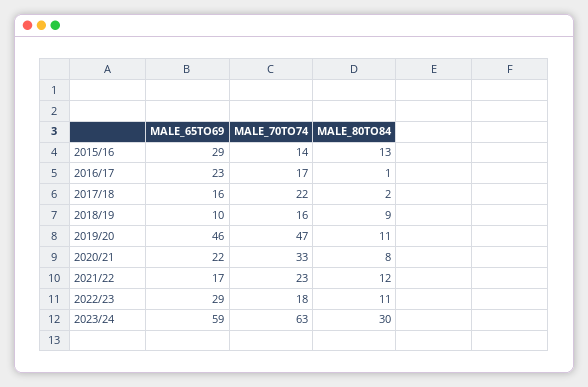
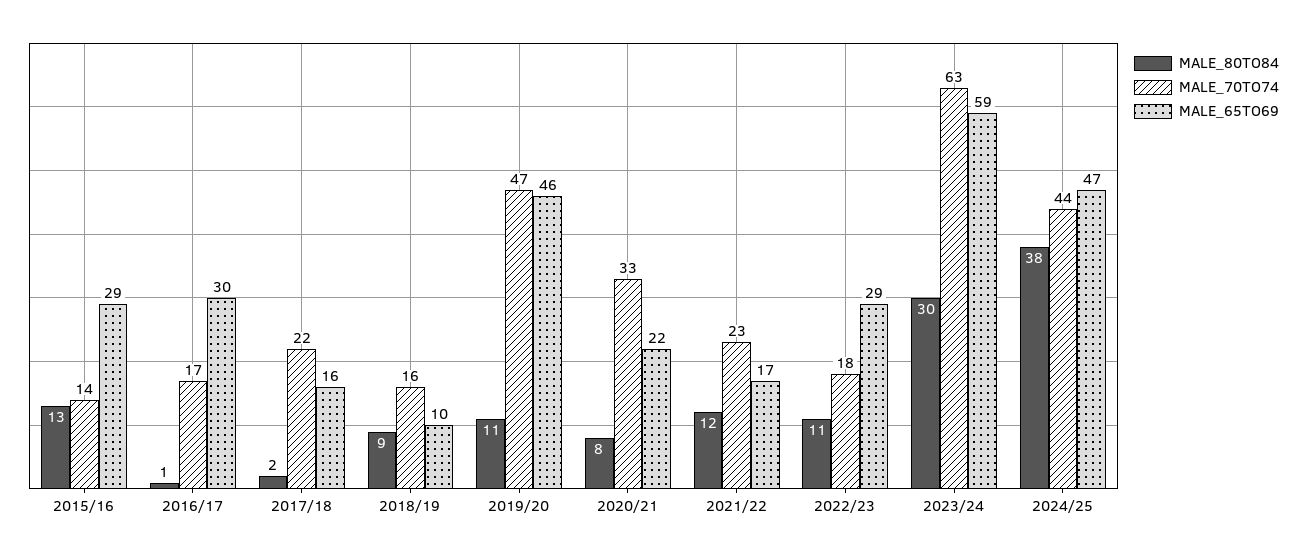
MALE_65TO69, 2016/17: 23 -> 30
MALE_80TO84, 2024/25: none -> 38
MALE_70TO74, 2024/25: none -> 44
MALE_65TO69, 2024/25: none -> 47

